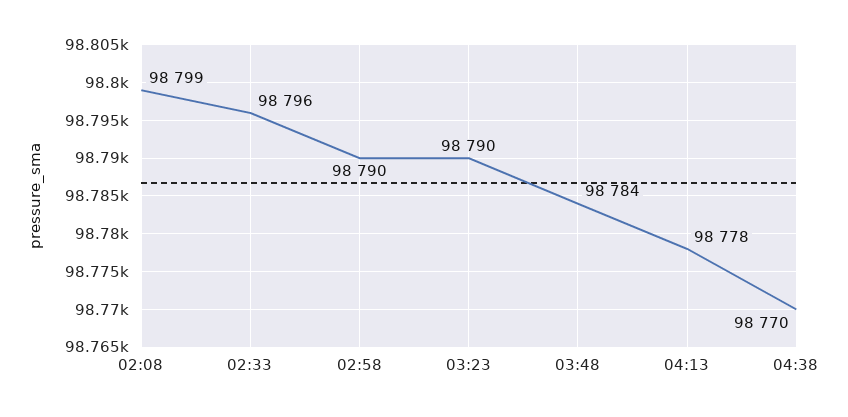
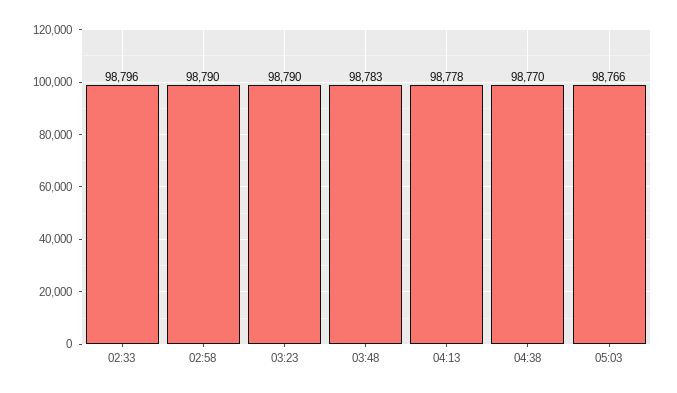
02:08: 98799 -> none
03:48: 98784 -> 98783
05:03: none -> 98766

